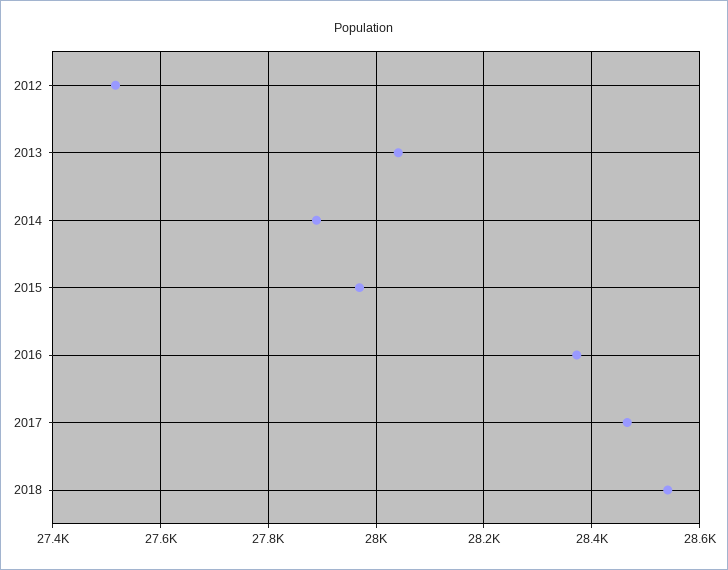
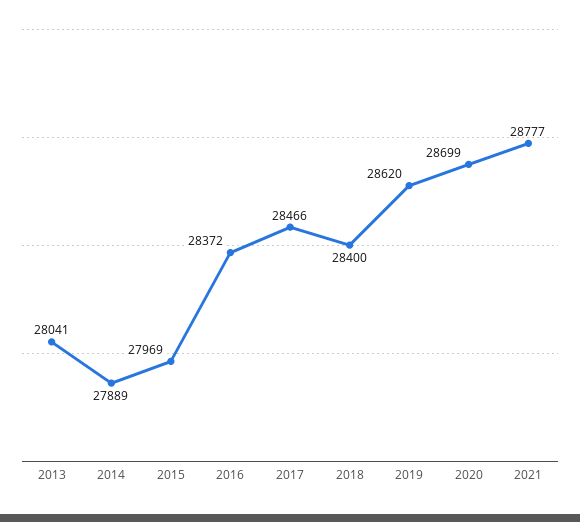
2012: 27520 -> none
2018: 28540 -> 28400
2019: none -> 28620
2020: none -> 28699
2021: none -> 28777

